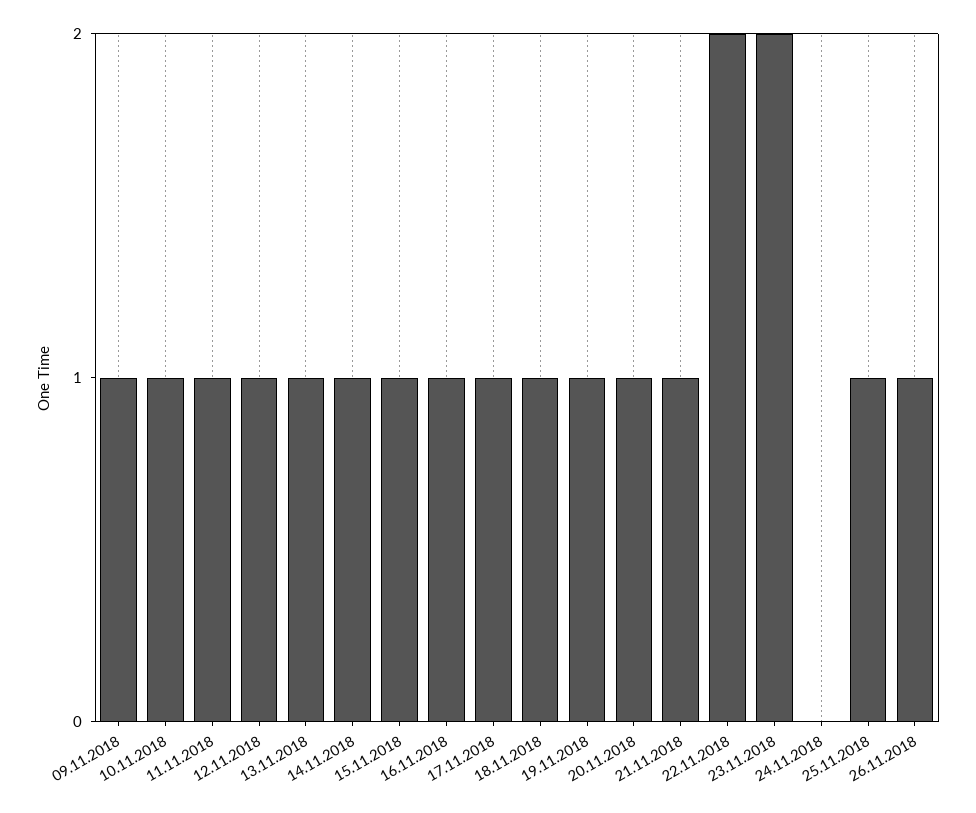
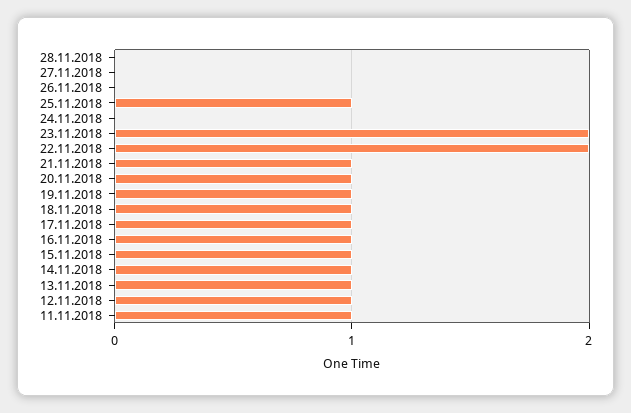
09.11.2018: 1 -> none
10.11.2018: 1 -> none
26.11.2018: 1 -> 0
28.11.2018: none -> 0
27.11.2018: none -> 0

